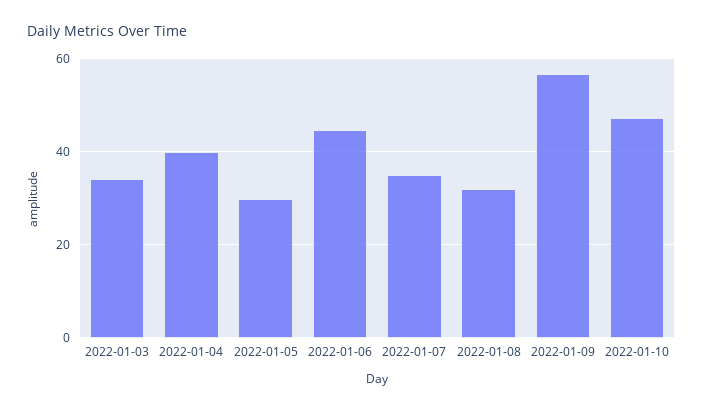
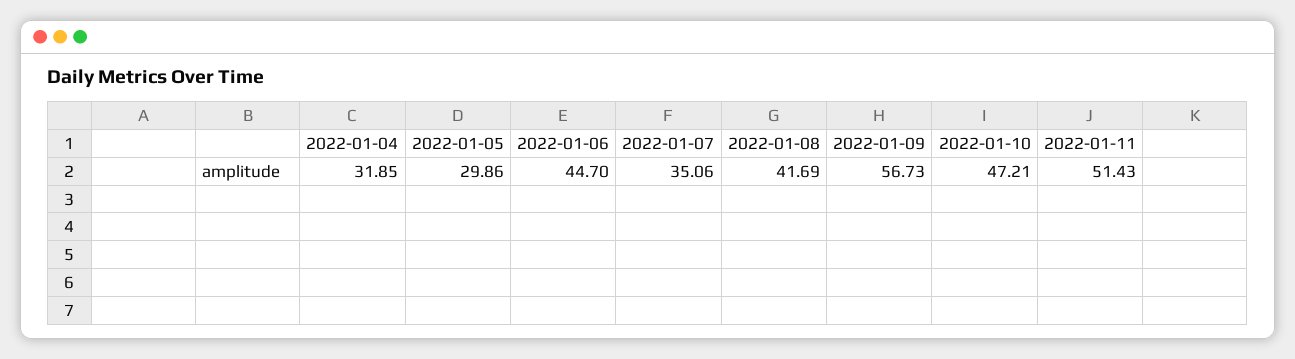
2022-01-03: 34 -> none
2022-01-04: 40 -> 31.85
2022-01-08: 32 -> 41.69
2022-01-11: none -> 51.43

